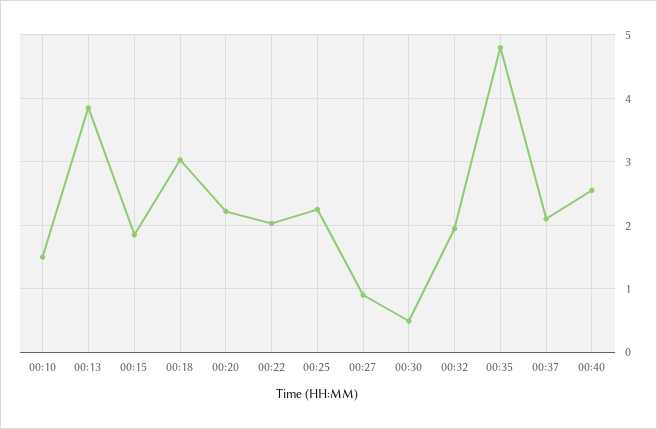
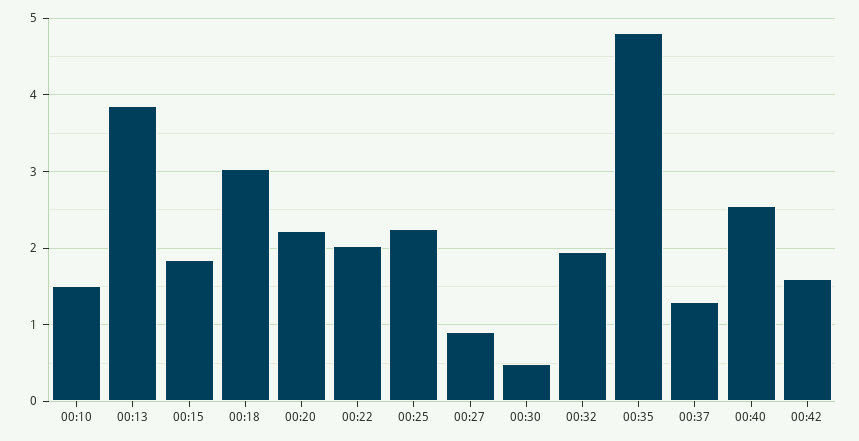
00:37: 2.1 -> 1.3
00:42: none -> 1.6

